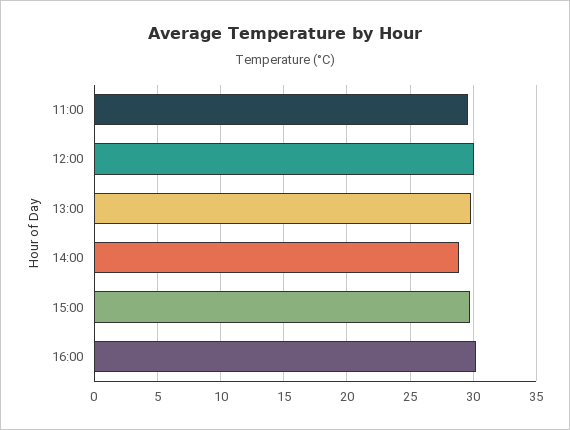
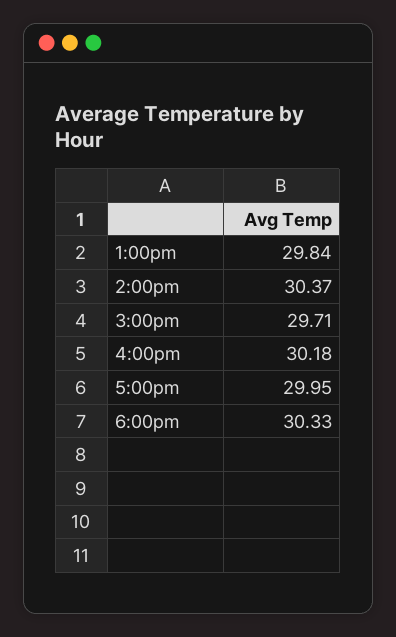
11:00: 29.5 -> none
12:00: 30 -> none
14:00: 29 -> 30.37
5:00pm: none -> 29.95
6:00pm: none -> 30.33

